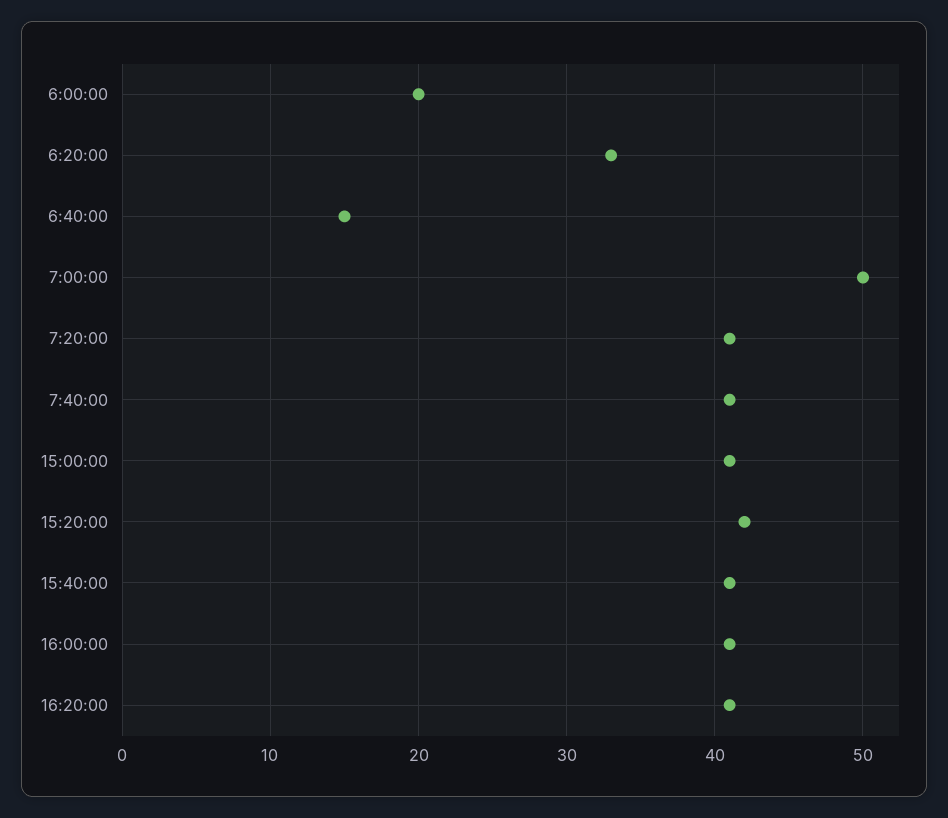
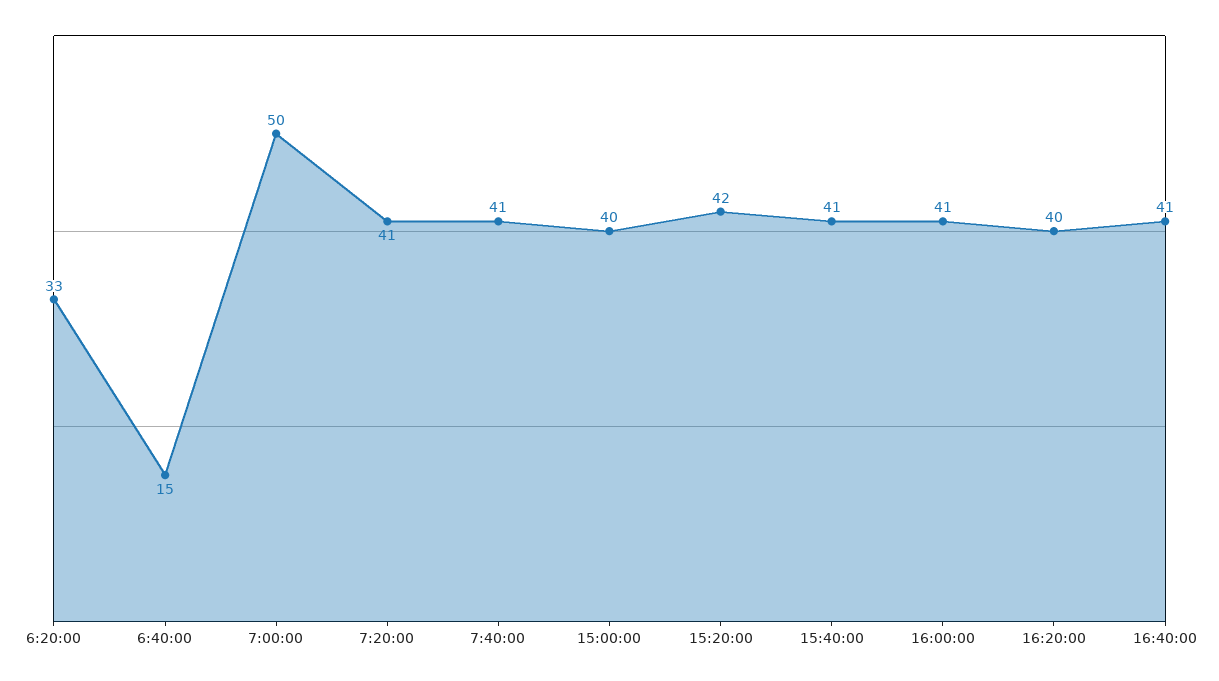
6:00:00: 20 -> none
15:00:00: 41 -> 40
16:20:00: 41 -> 40
16:40:00: none -> 41

